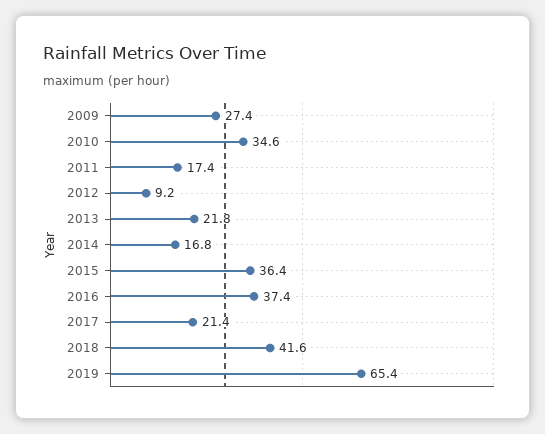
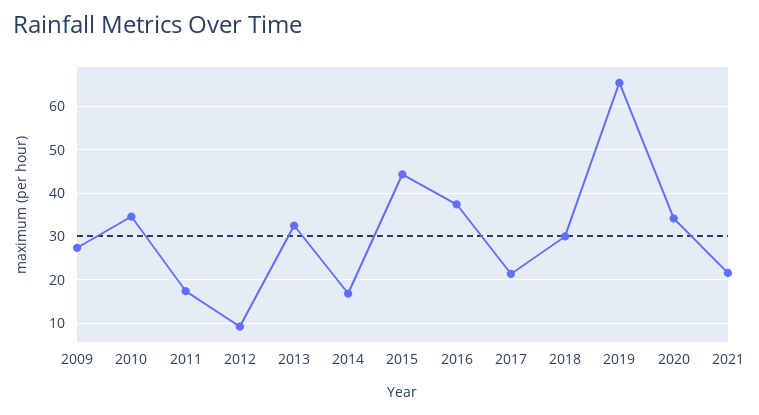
2013: 21.8 -> 32
2015: 36.4 -> 44
2018: 41.6 -> 30
2020: none -> 34
2021: none -> 22

